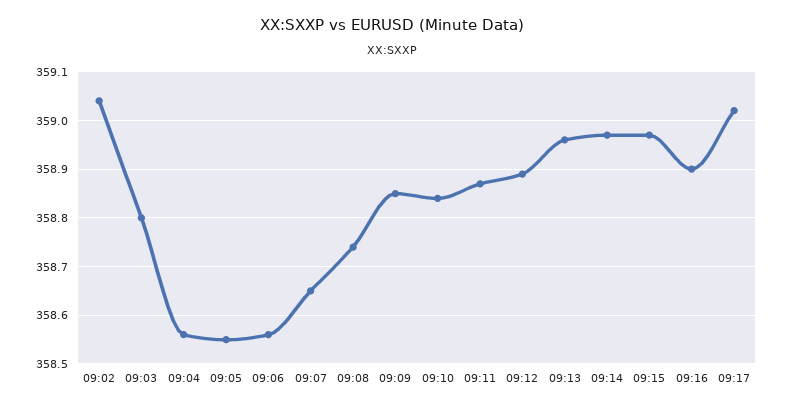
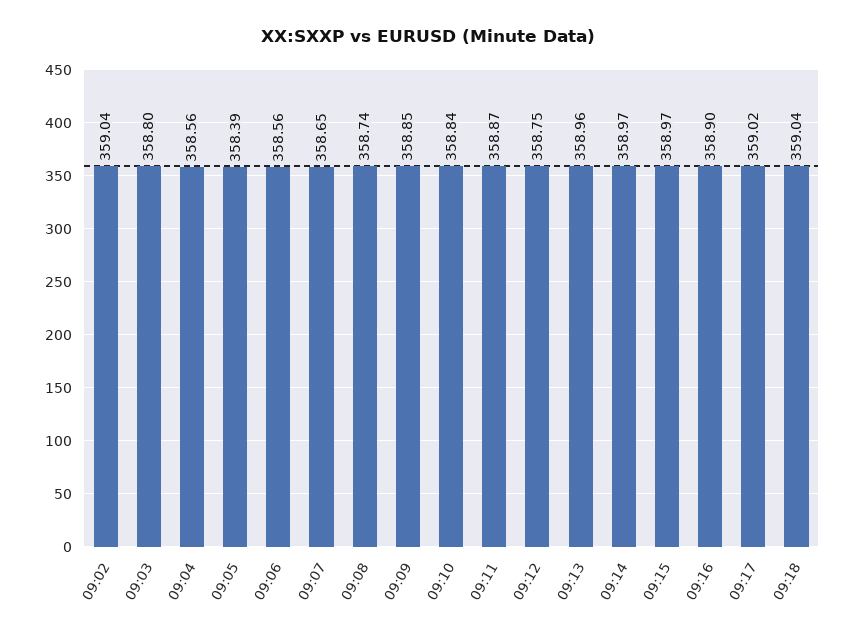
09:05: 358.55 -> 358.39
09:12: 358.9 -> 358.75
09:18: none -> 359.04

